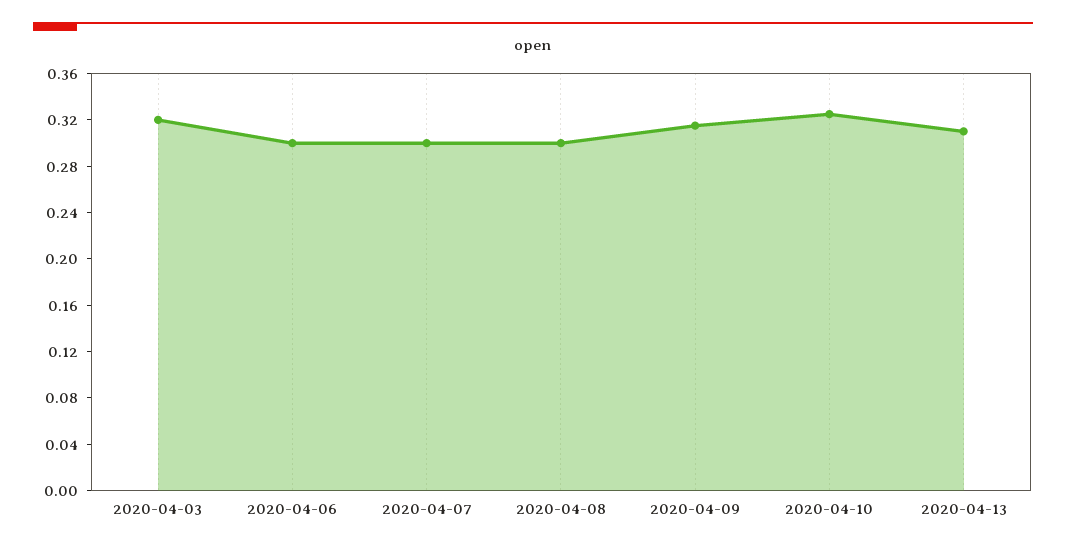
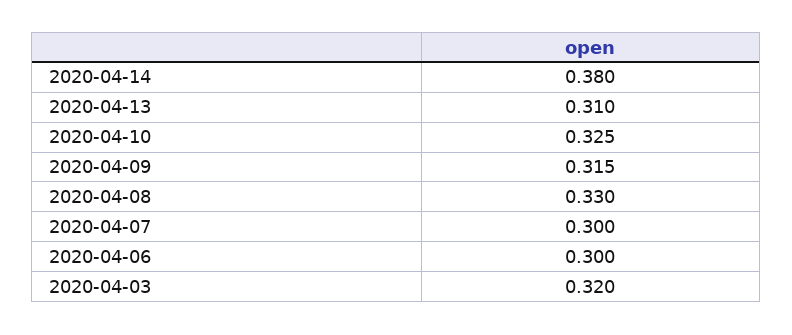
2020-04-08: 0.3 -> 0.33
2020-04-14: none -> 0.38

